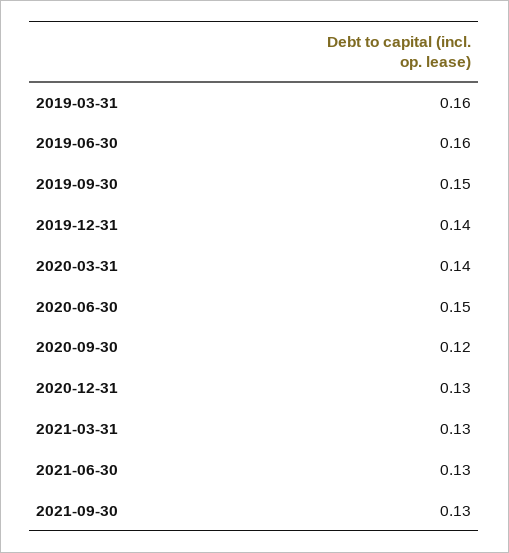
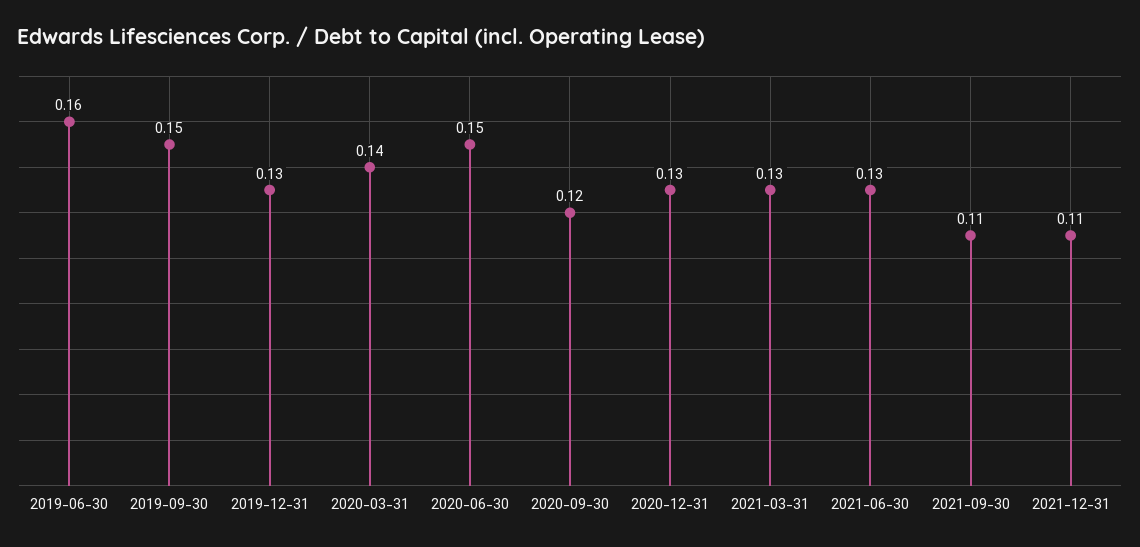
2019-03-31: 0.16 -> none
2019-12-31: 0.14 -> 0.13
2021-09-30: 0.13 -> 0.11
2021-12-31: none -> 0.11

